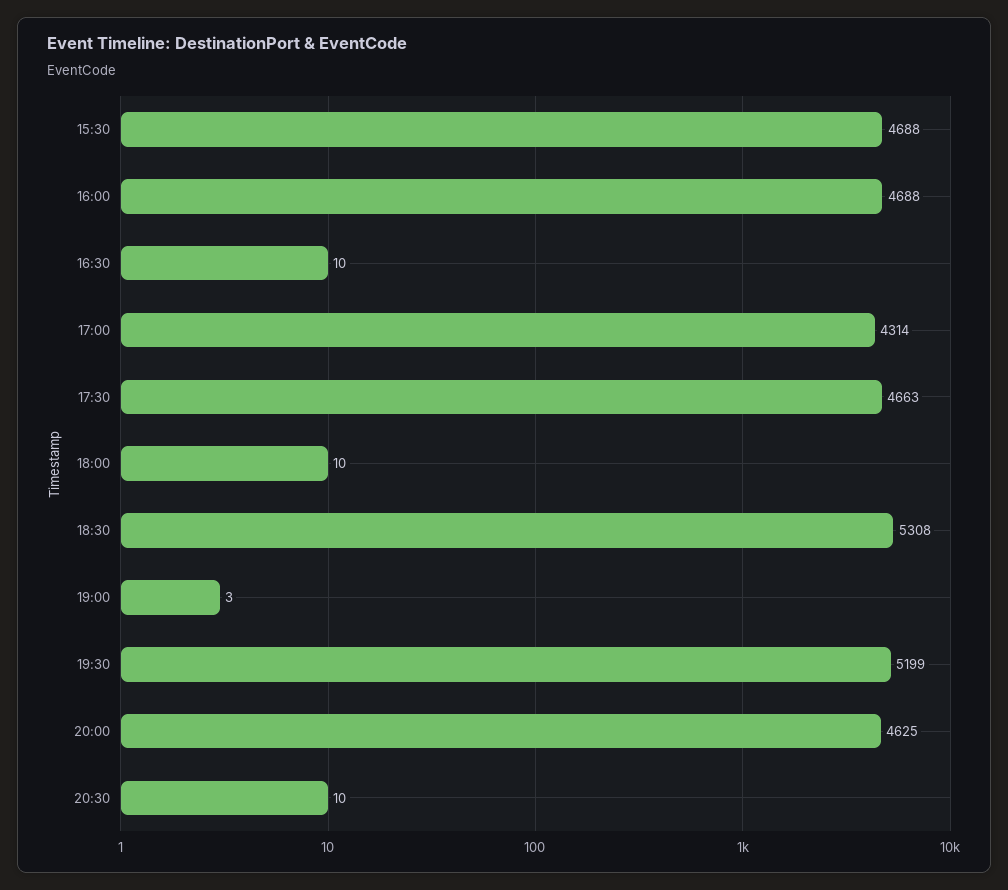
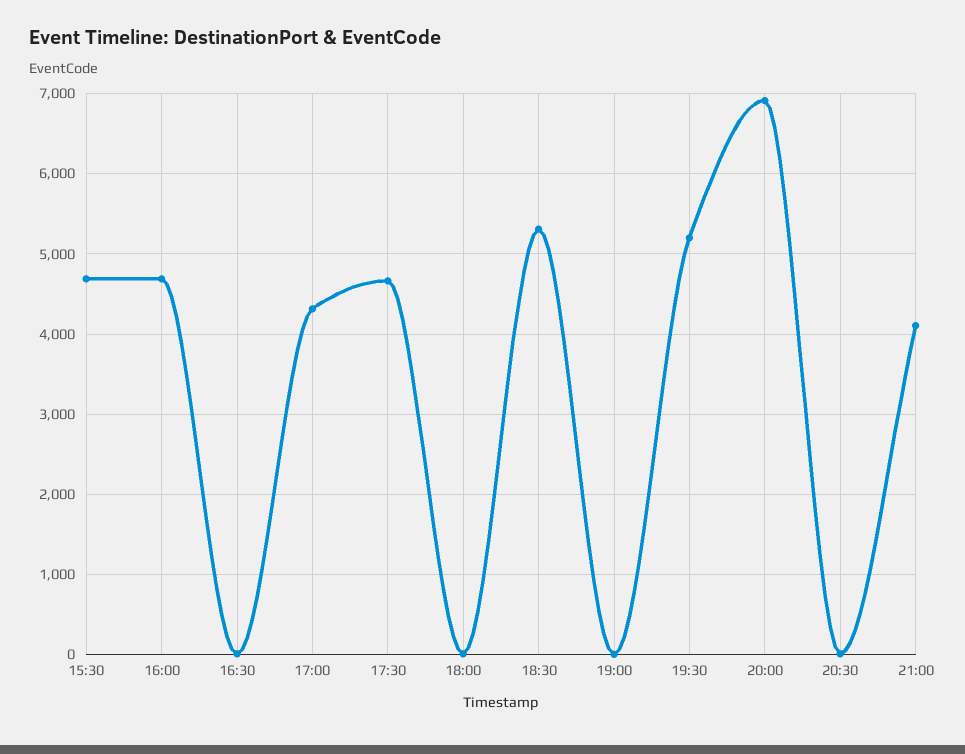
20:00: 4625 -> 6900
21:00: none -> 4100

